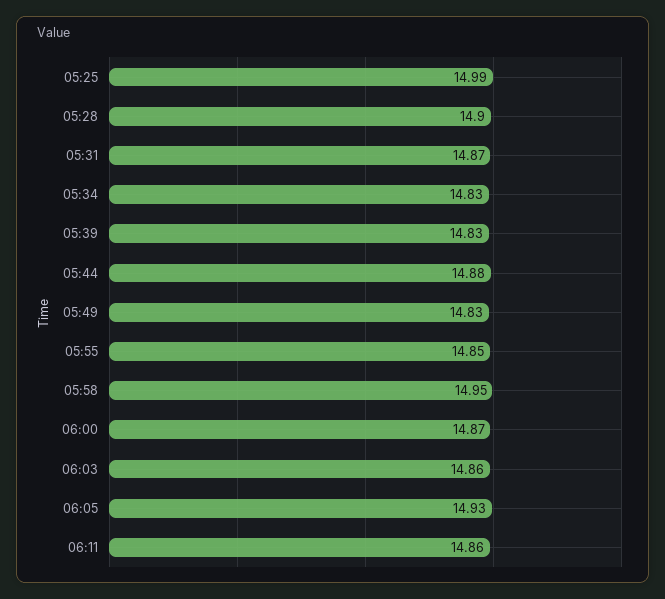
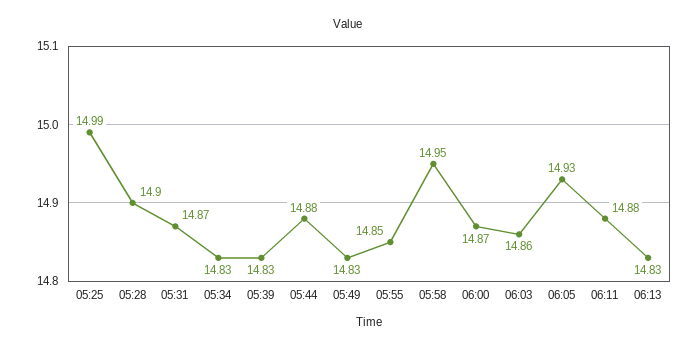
06:11: 14.86 -> 14.88
06:13: none -> 14.83

